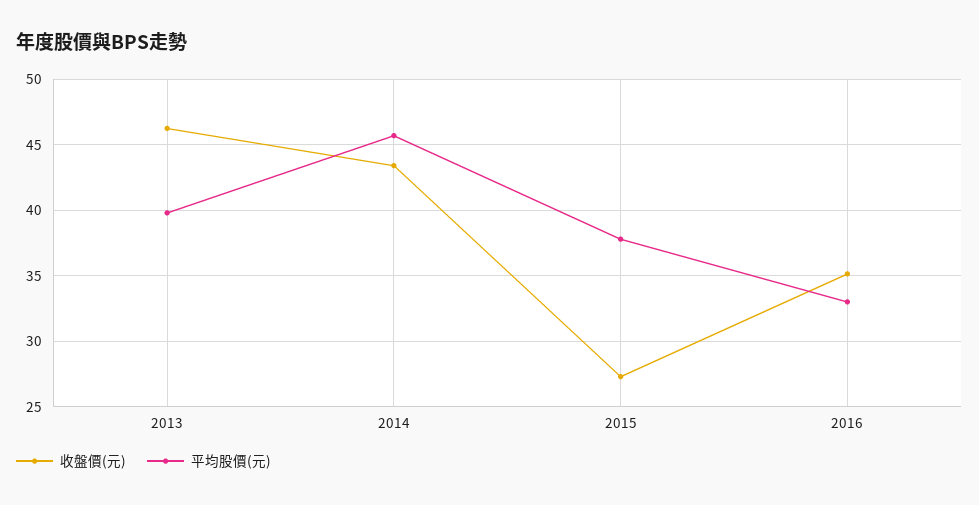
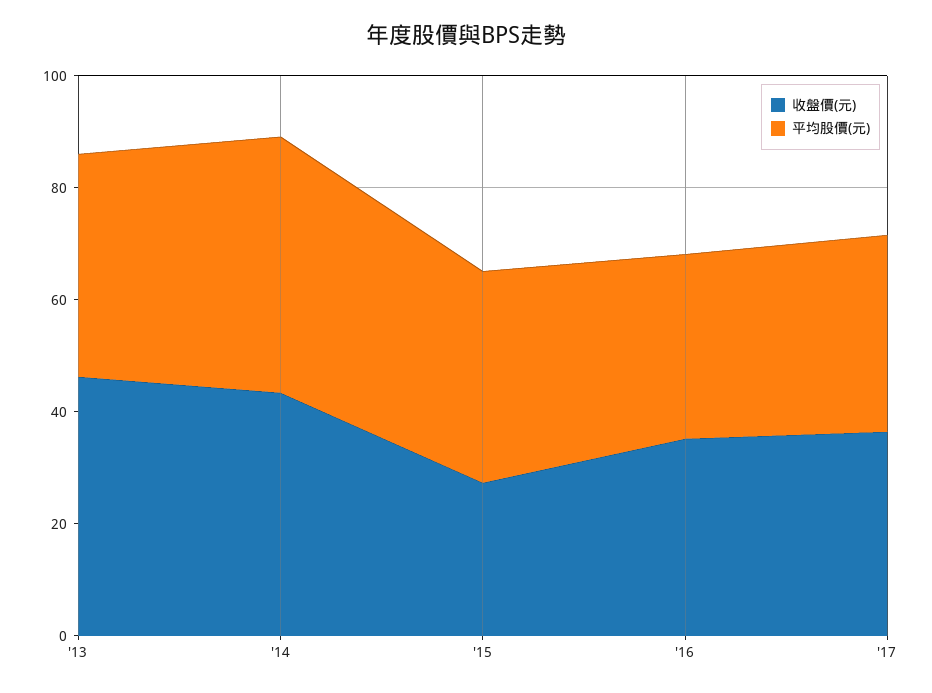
收盤價(元), '17: none -> 35
平均股價(元), '17: none -> 35

